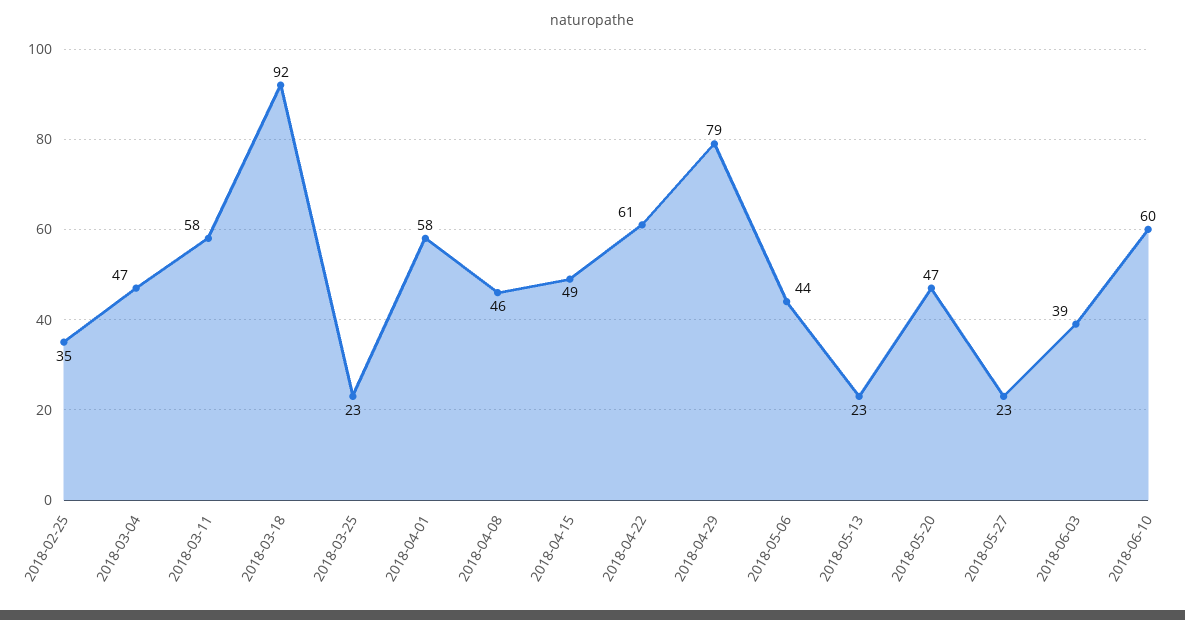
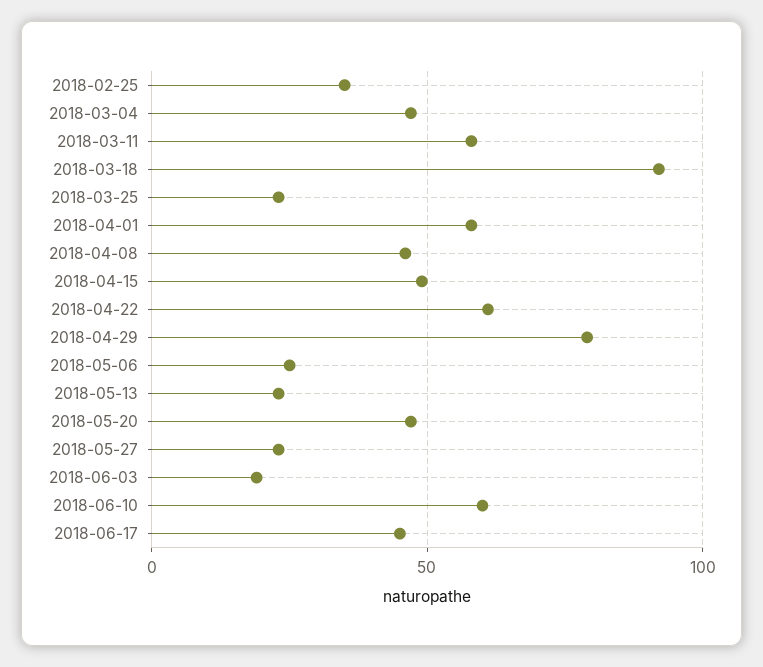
2018-05-06: 44 -> 25
2018-06-03: 39 -> 20
2018-06-17: none -> 45

